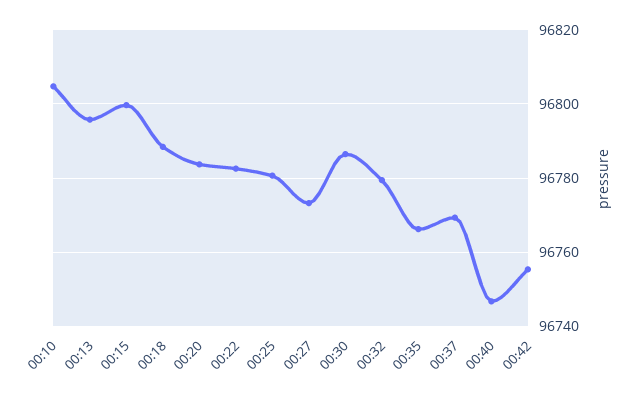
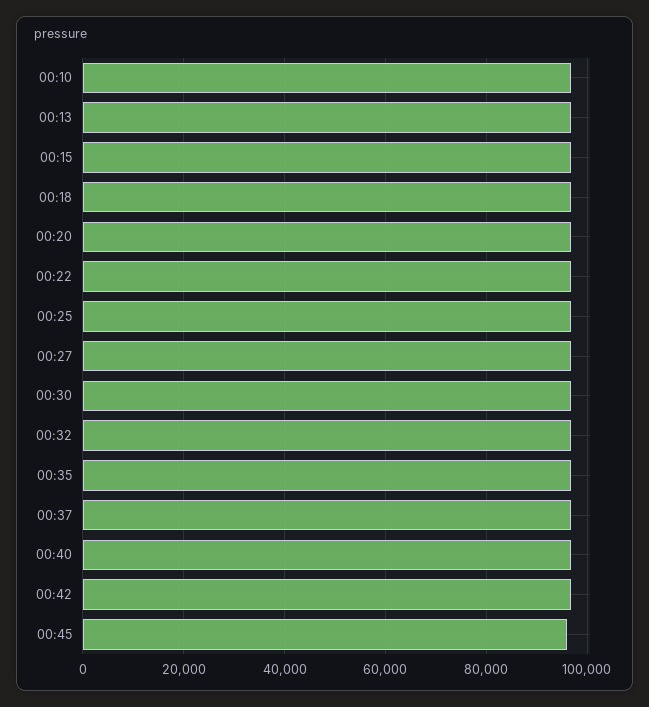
00:45: none -> 96000

